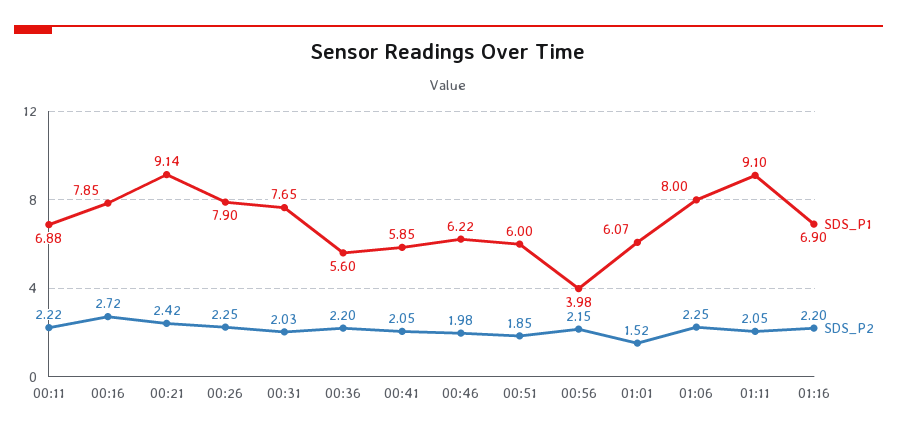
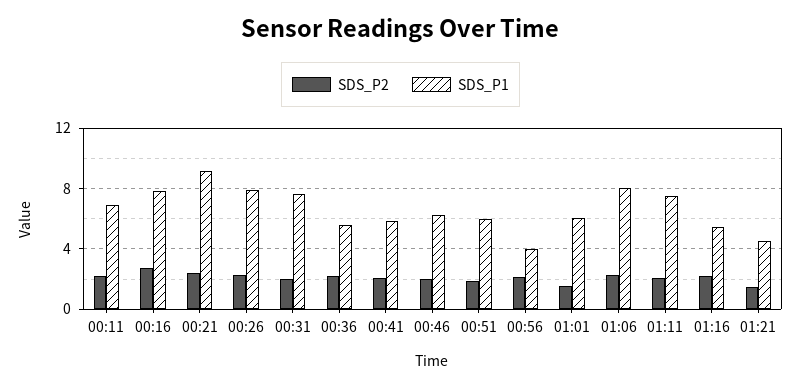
SDS_P1, 01:11: 9.1 -> 7.5
SDS_P1, 01:16: 6.9 -> 5.5
SDS_P2, 01:21: none -> 1.5
SDS_P1, 01:21: none -> 4.5

